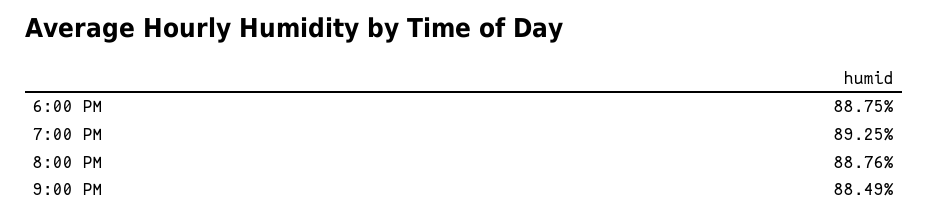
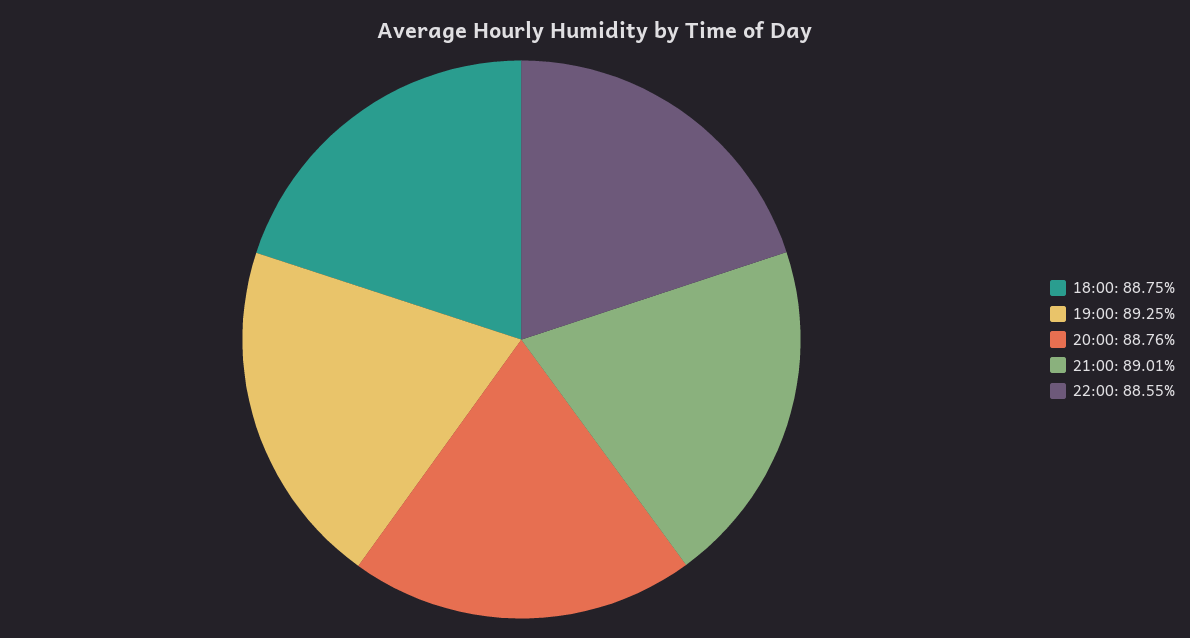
9:00 PM: 88.49 -> 89.01
22:00: none -> 88.55

